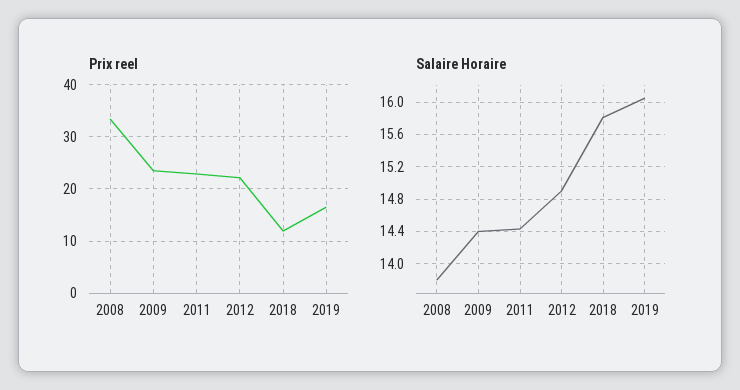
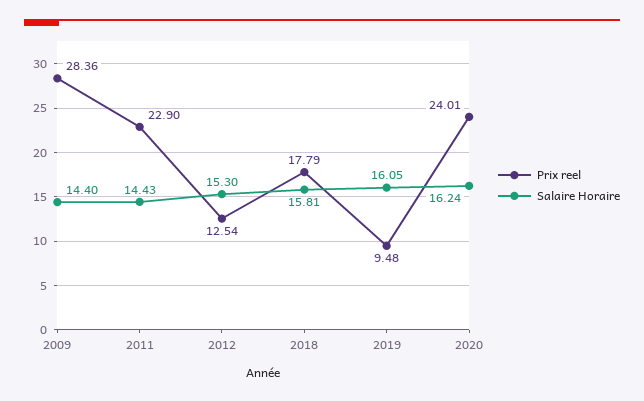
Prix reel, 2008: 34 -> none
Prix reel, 2009: 24 -> 28.36
Prix reel, 2012: 22 -> 12.54
Prix reel, 2018: 12 -> 17.79
Prix reel, 2019: 16 -> 9.48
Salaire Horaire, 2008: 13.8 -> none
Salaire Horaire, 2012: 14.9 -> 15.3
Prix reel, 2020: none -> 24.01
Salaire Horaire, 2020: none -> 16.24

